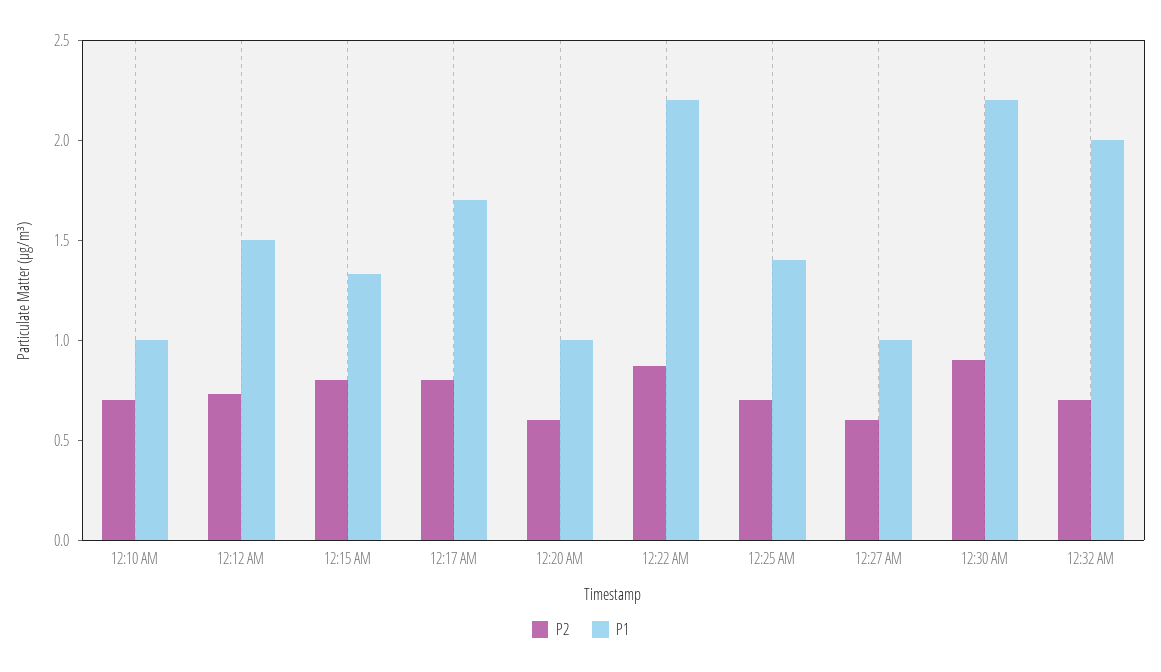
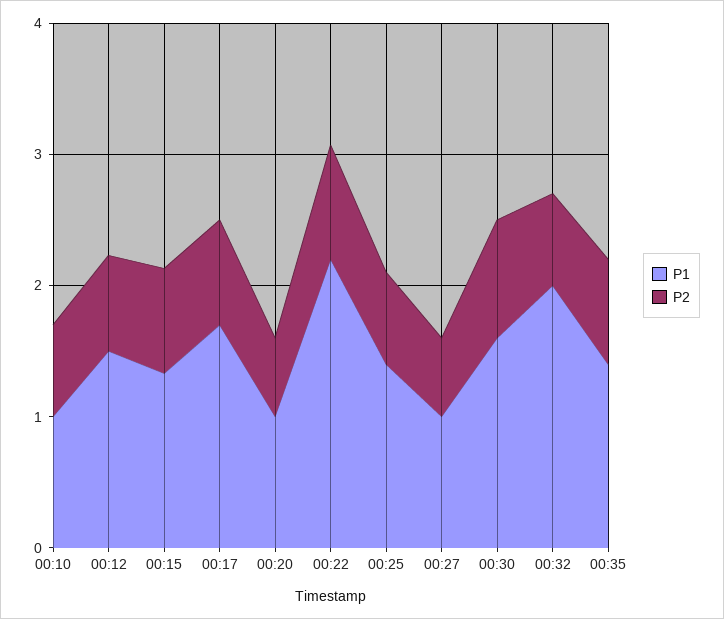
P1, 12:30 AM: 2.2 -> 1.6
P1, 00:35: none -> 1.4
P2, 00:35: none -> 0.8

